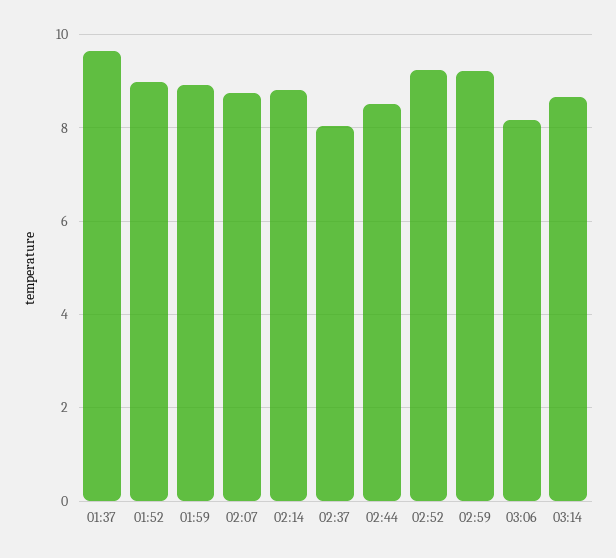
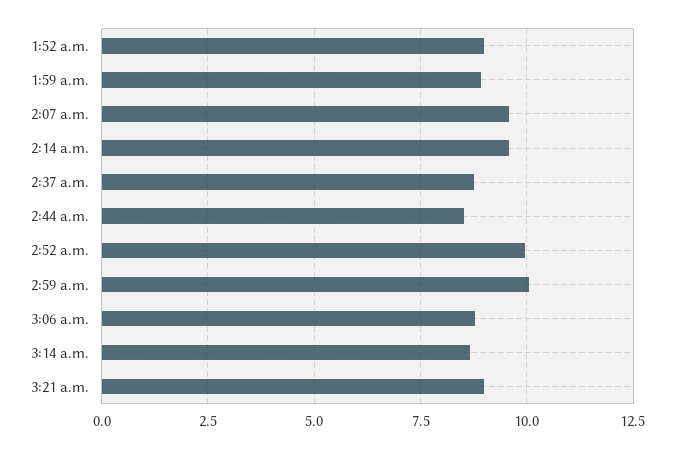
01:37: 9.6 -> none
02:07: 8.8 -> 9.5
02:14: 8.8 -> 9.5
02:37: 8 -> 8.75
02:52: 9.2 -> 10
02:59: 9.2 -> 10
03:06: 8.2 -> 8.75
3:21 a.m.: none -> 9

